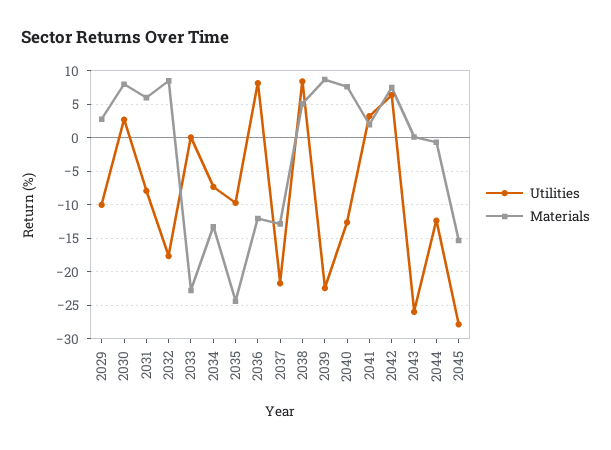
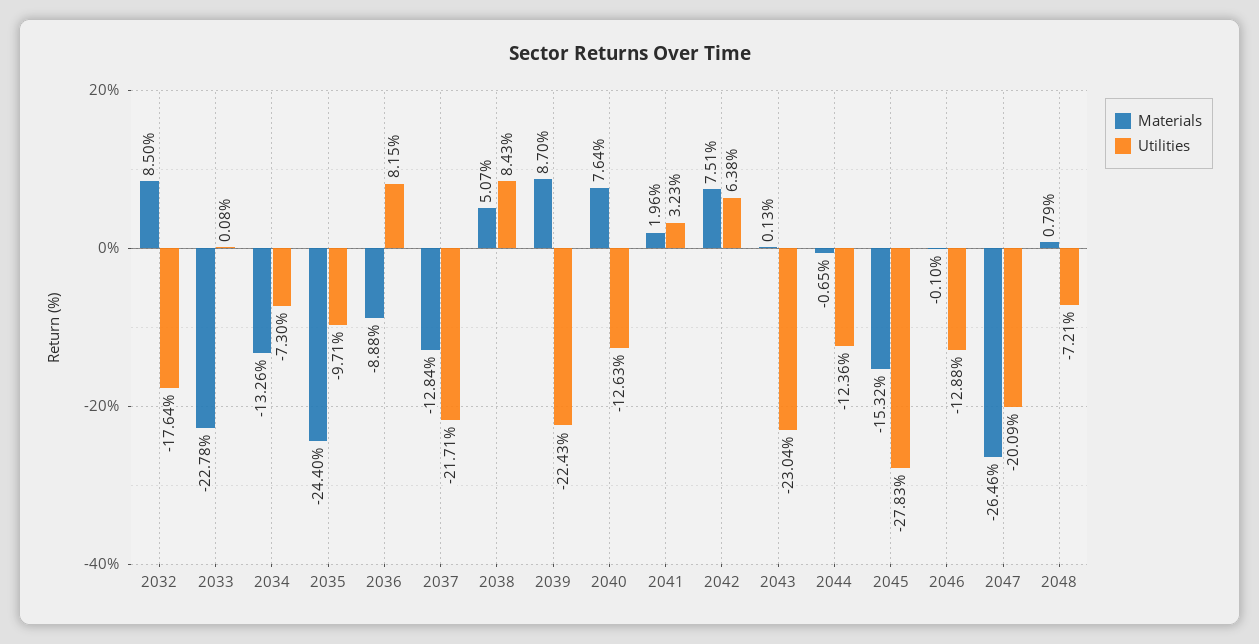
Utilities, 2029: -10 -> none
Materials, 2029: 3 -> none
Utilities, 2030: 3 -> none
Materials, 2030: 8 -> none
Utilities, 2031: -8 -> none
Materials, 2031: 6 -> none
Materials, 2036: -12 -> -8.88
Utilities, 2043: -26 -> -23.04
Materials, 2046: none -> -0.1
Utilities, 2046: none -> -12.88
Materials, 2047: none -> -26.46
Utilities, 2047: none -> -20.09
Materials, 2048: none -> 0.79
Utilities, 2048: none -> -7.21

